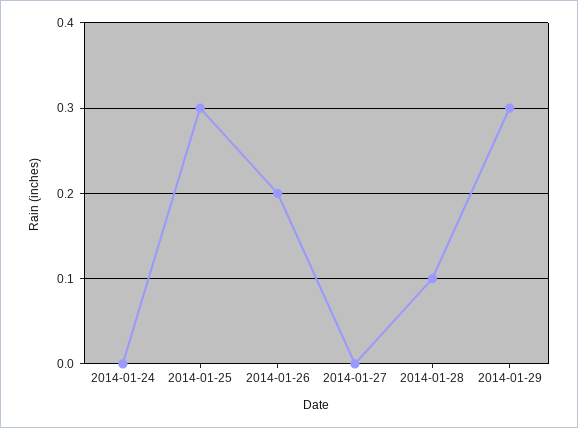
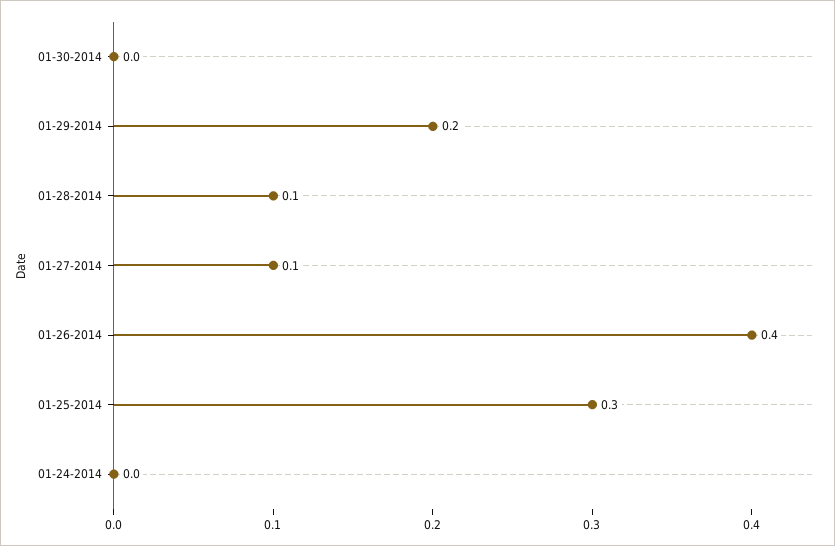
2014-01-26: 0.2 -> 0.4
2014-01-27: 0 -> 0.1
2014-01-29: 0.3 -> 0.2
01-30-2014: none -> 0

